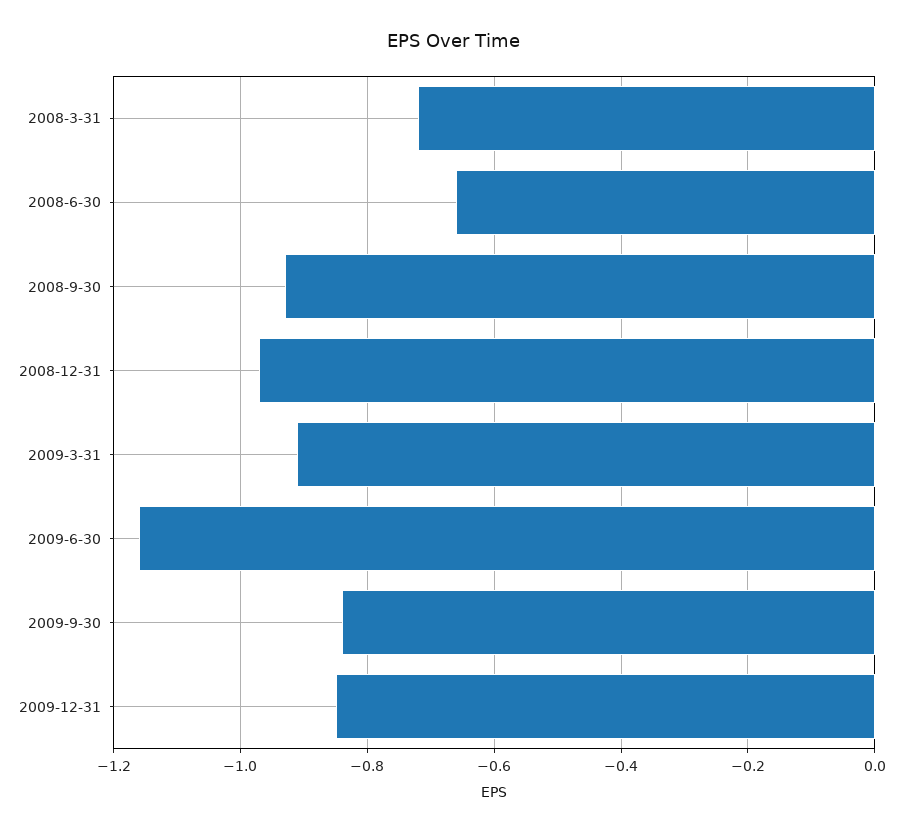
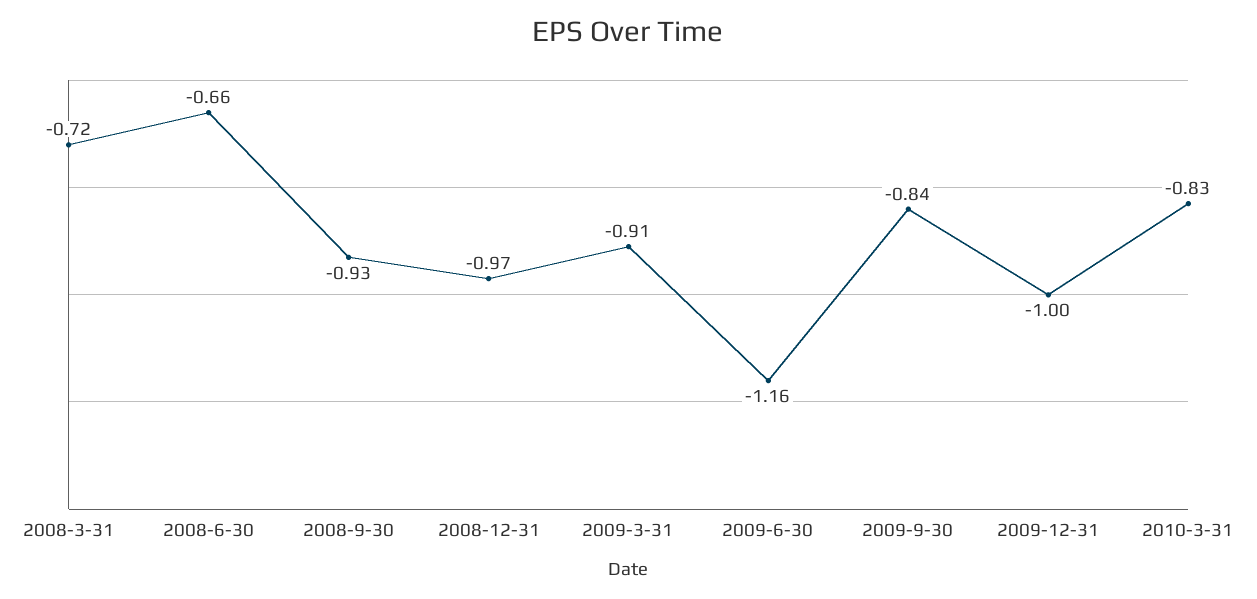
2009-12-31: -0.85 -> -1
2010-3-31: none -> -0.83

